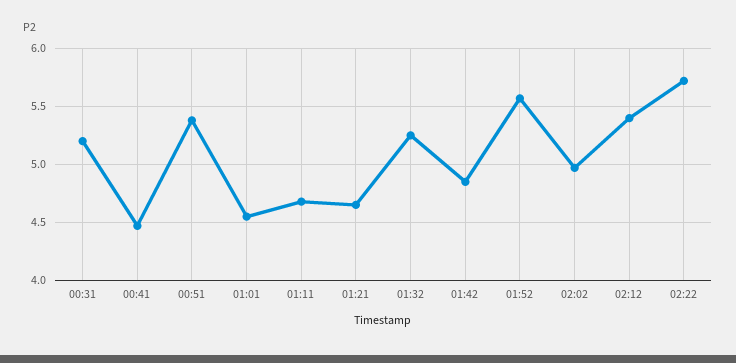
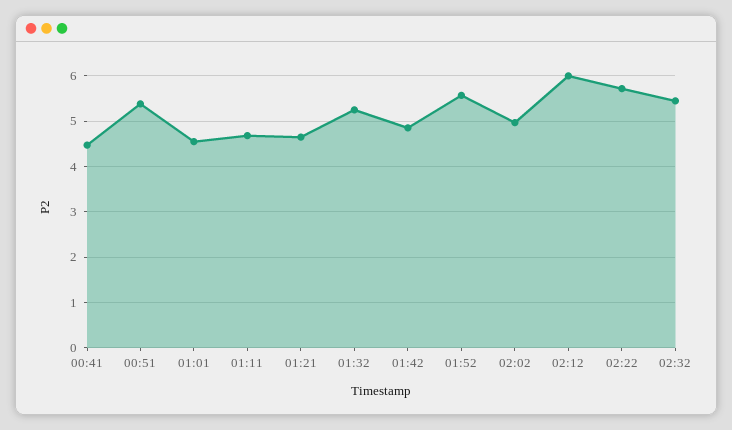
00:31: 5.2 -> none
02:12: 5.4 -> 6
02:32: none -> 5.4

